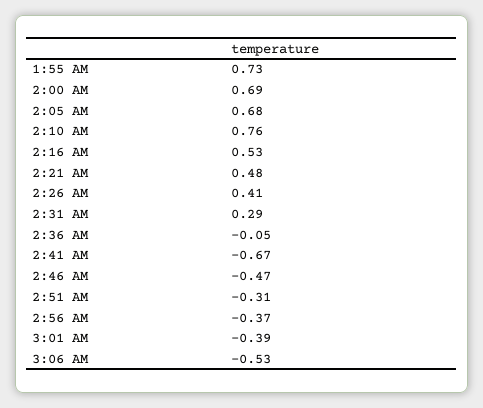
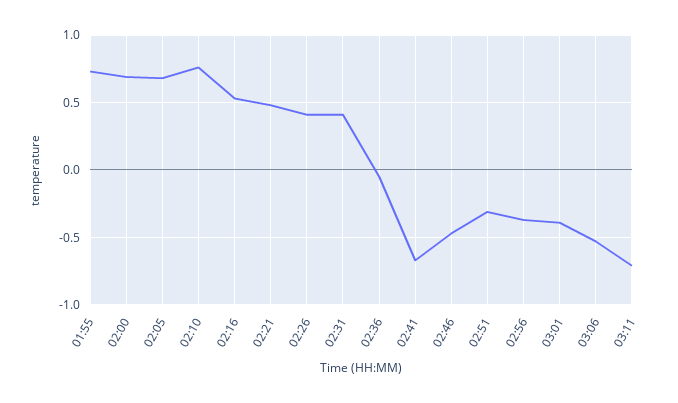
2:31 AM: 0.29 -> 0.4
03:11: none -> -0.7

